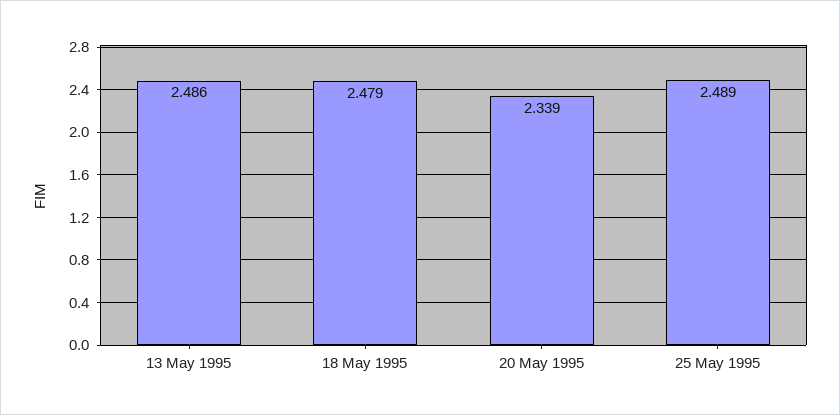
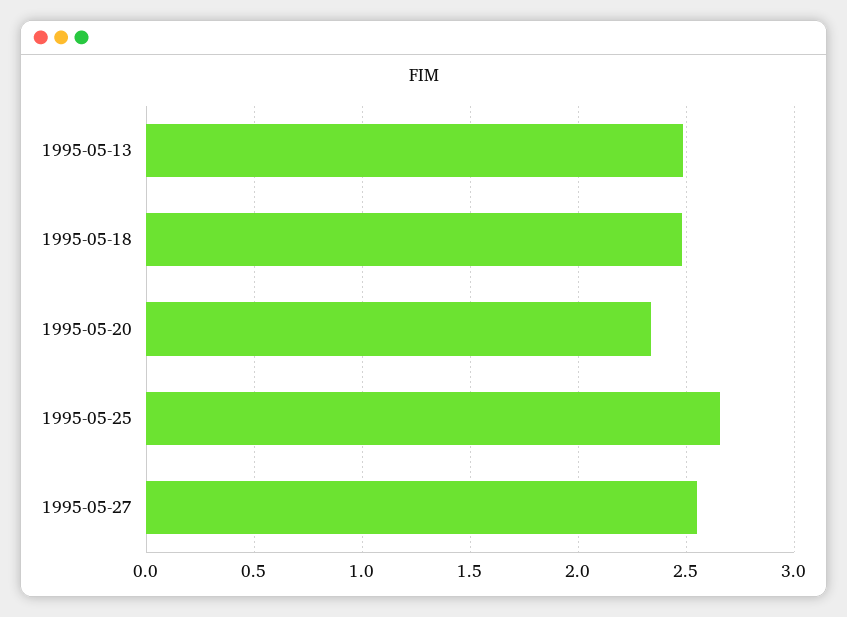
25 May 1995: 2.489 -> 2.65
1995-05-27: none -> 2.55

